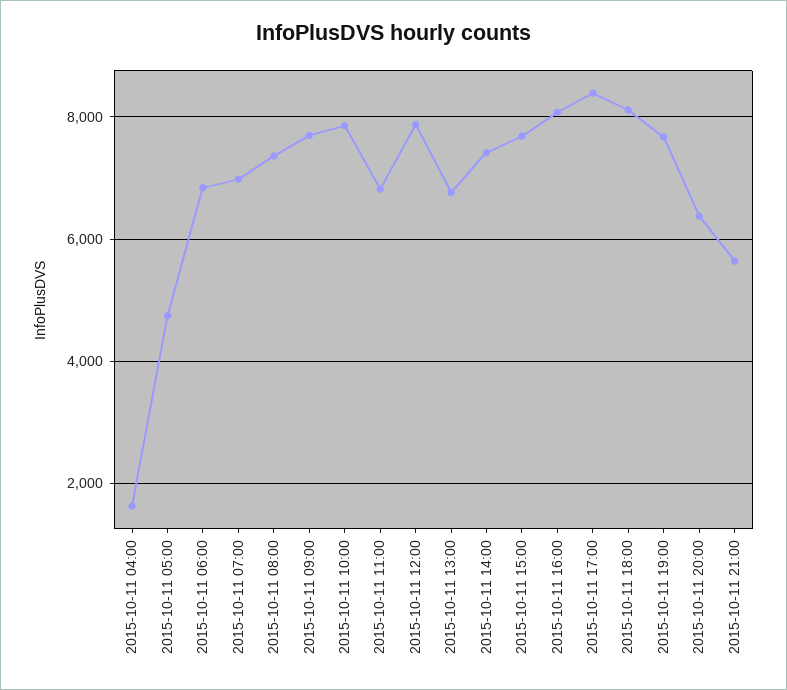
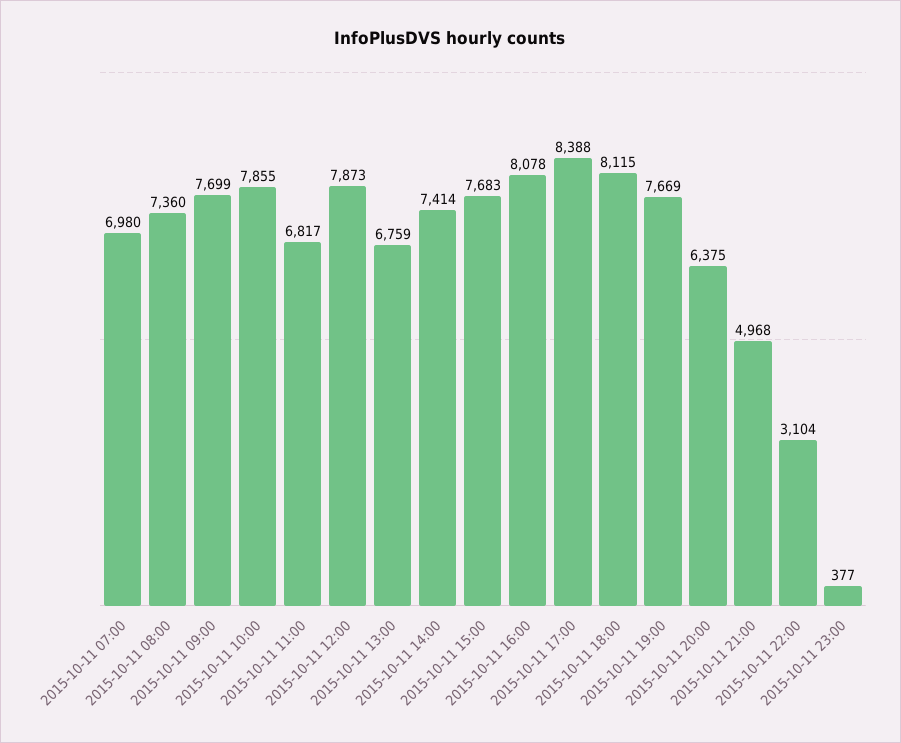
2015-10-11 04:00: 1600 -> none
2015-10-11 05:00: 4800 -> none
2015-10-11 06:00: 6800 -> none
2015-10-11 21:00: 5600 -> 4968
2015-10-11 22:00: none -> 3104
2015-10-11 23:00: none -> 377

